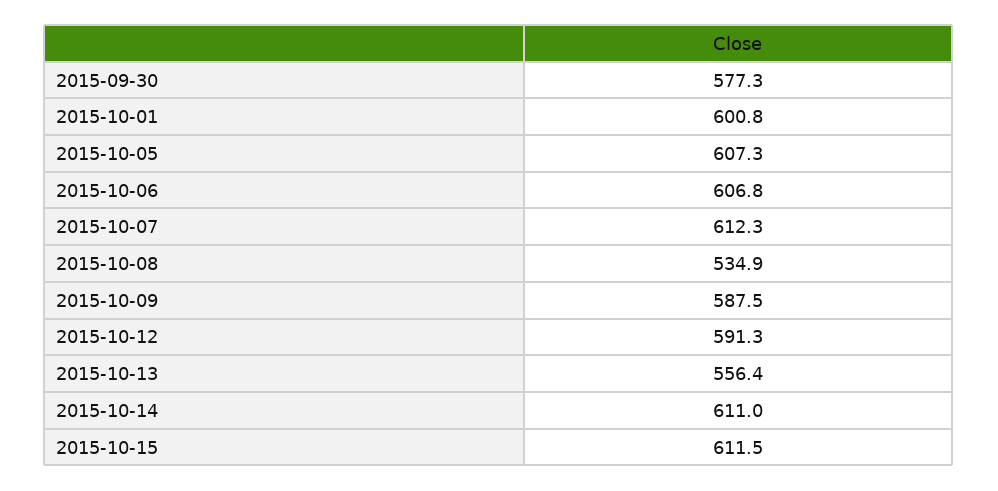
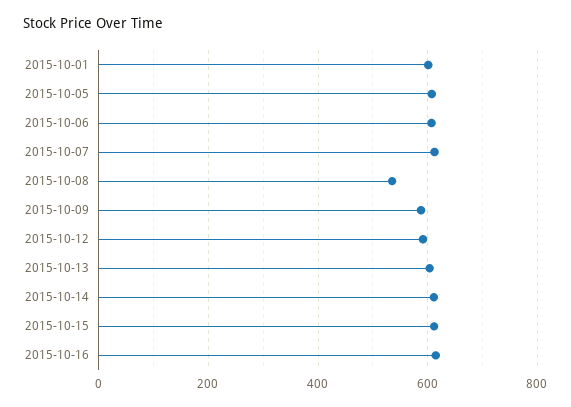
2015-09-30: 577.3 -> none
2015-10-13: 556.4 -> 600
2015-10-16: none -> 620

